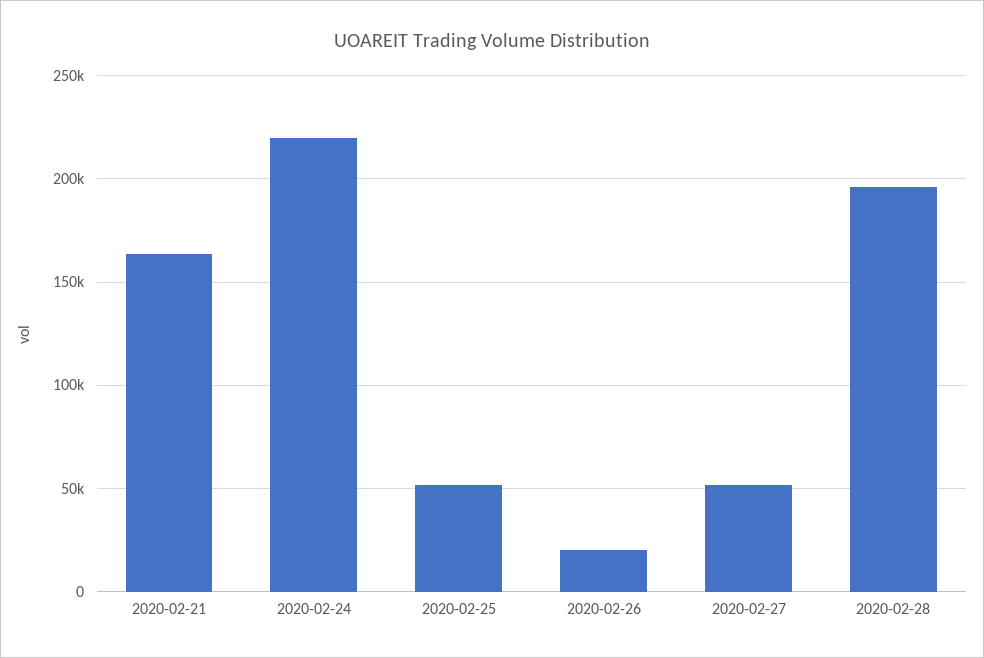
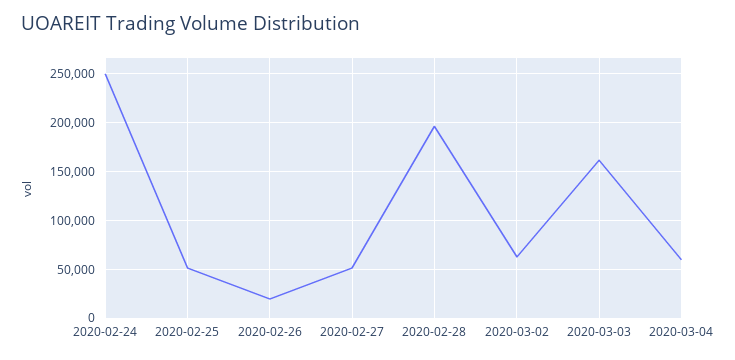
2020-02-21: 165000 -> none
2020-02-24: 220000 -> 250000
2020-03-02: none -> 60000
2020-03-03: none -> 160000
2020-03-04: none -> 60000

